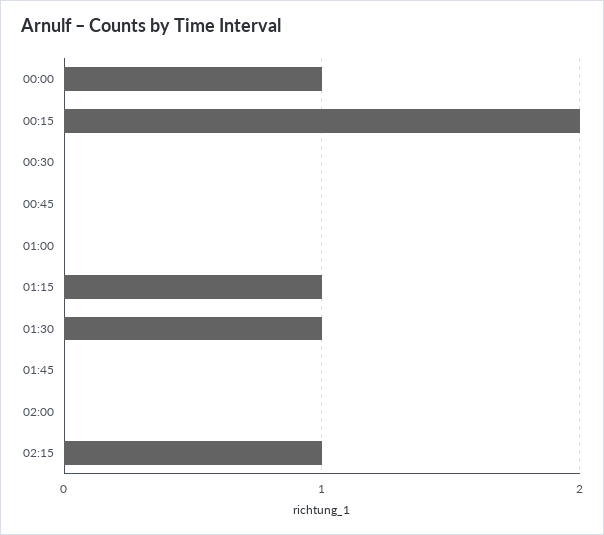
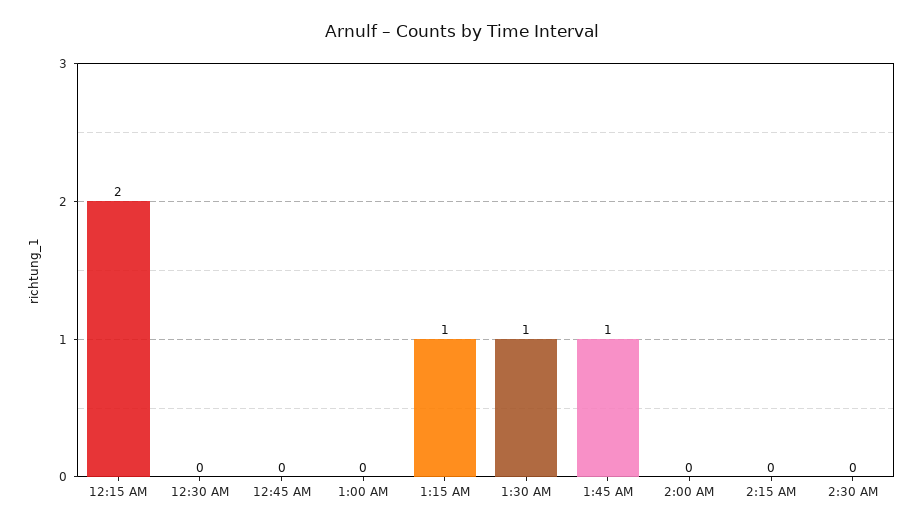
00:00: 1 -> none
01:45: 0 -> 1
02:15: 1 -> 0
2:30 AM: none -> 0

